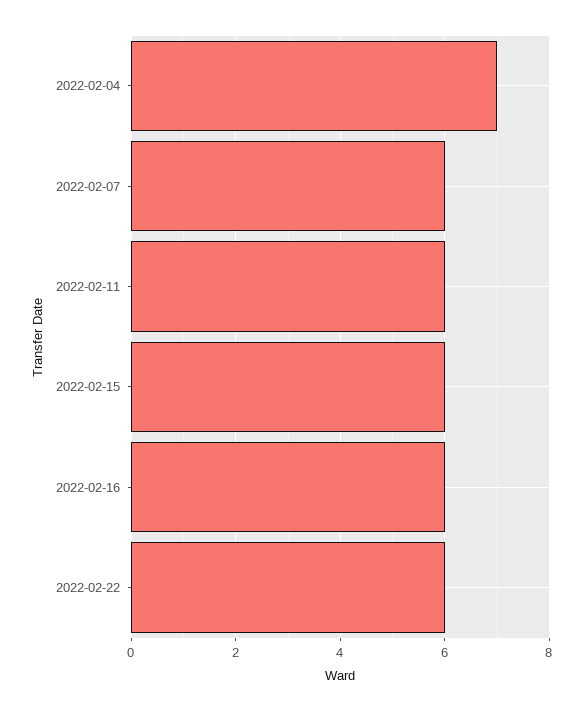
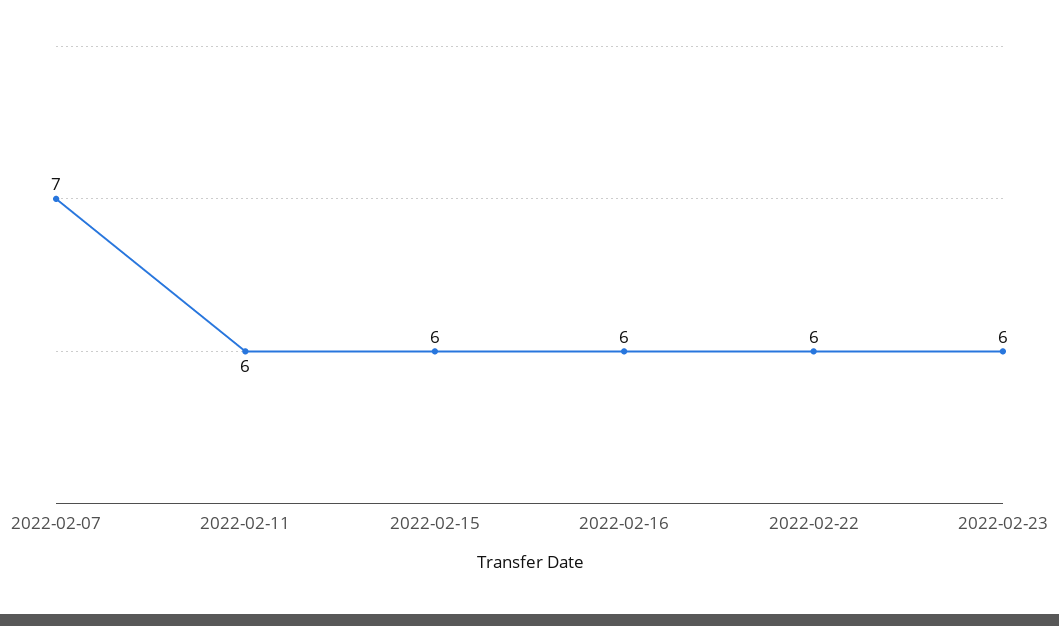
2022-02-04: 7 -> none
2022-02-07: 6 -> 7
2022-02-23: none -> 6

